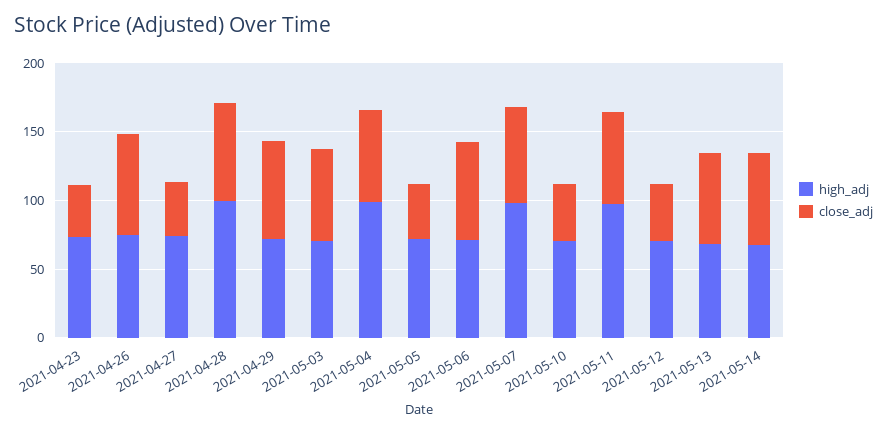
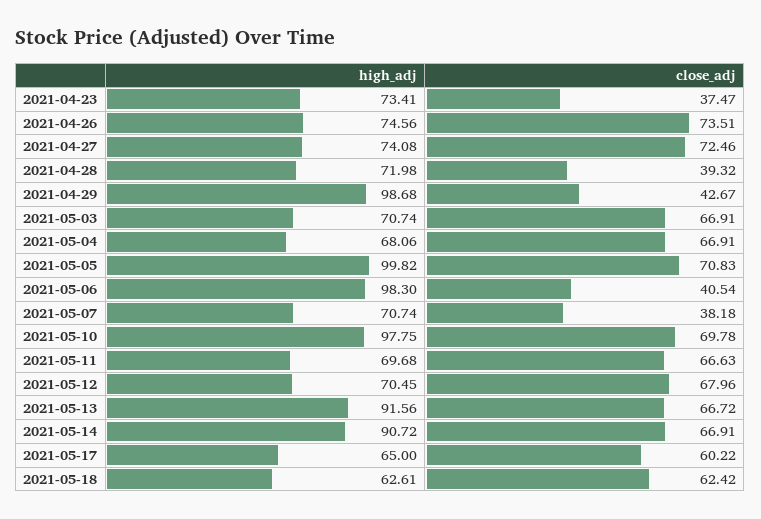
close_adj, 2021-04-27: 40 -> 72.46
high_adj, 2021-04-28: 100 -> 71.98
close_adj, 2021-04-28: 70 -> 39.32
high_adj, 2021-04-29: 70 -> 98.68
close_adj, 2021-04-29: 70 -> 42.67
high_adj, 2021-05-04: 100 -> 68.06
high_adj, 2021-05-05: 70 -> 99.82
close_adj, 2021-05-05: 40 -> 70.83
high_adj, 2021-05-06: 70 -> 98.3
close_adj, 2021-05-06: 70 -> 40.54
high_adj, 2021-05-07: 100 -> 70.74
close_adj, 2021-05-07: 70 -> 38.18
high_adj, 2021-05-10: 70 -> 97.75
close_adj, 2021-05-10: 40 -> 69.78
high_adj, 2021-05-11: 100 -> 69.68
close_adj, 2021-05-12: 40 -> 67.96
high_adj, 2021-05-13: 70 -> 91.56
high_adj, 2021-05-14: 70 -> 90.72
high_adj, 2021-05-17: none -> 65
close_adj, 2021-05-17: none -> 60.22
high_adj, 2021-05-18: none -> 62.61
close_adj, 2021-05-18: none -> 62.42

